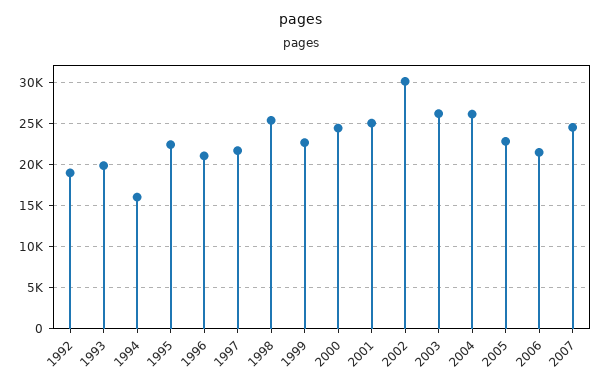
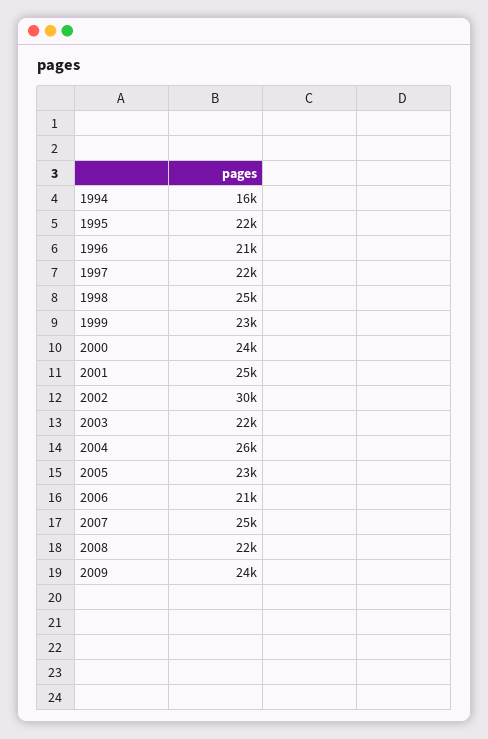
1992: 19000 -> none
1993: 20000 -> none
2003: 26000 -> 22000
2008: none -> 22000
2009: none -> 24000

